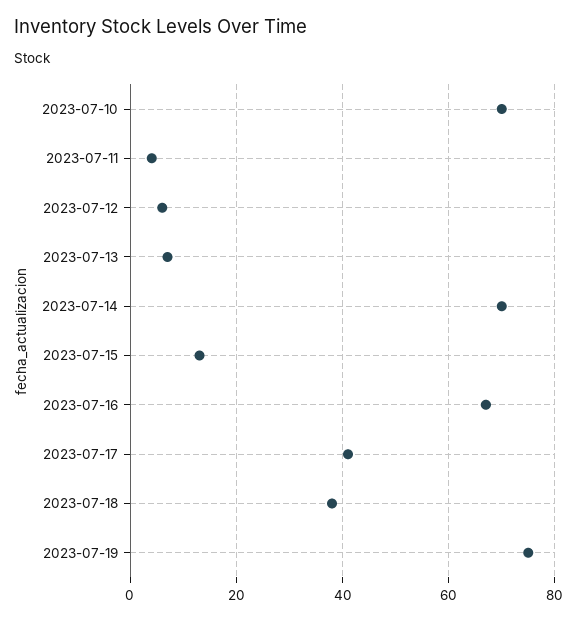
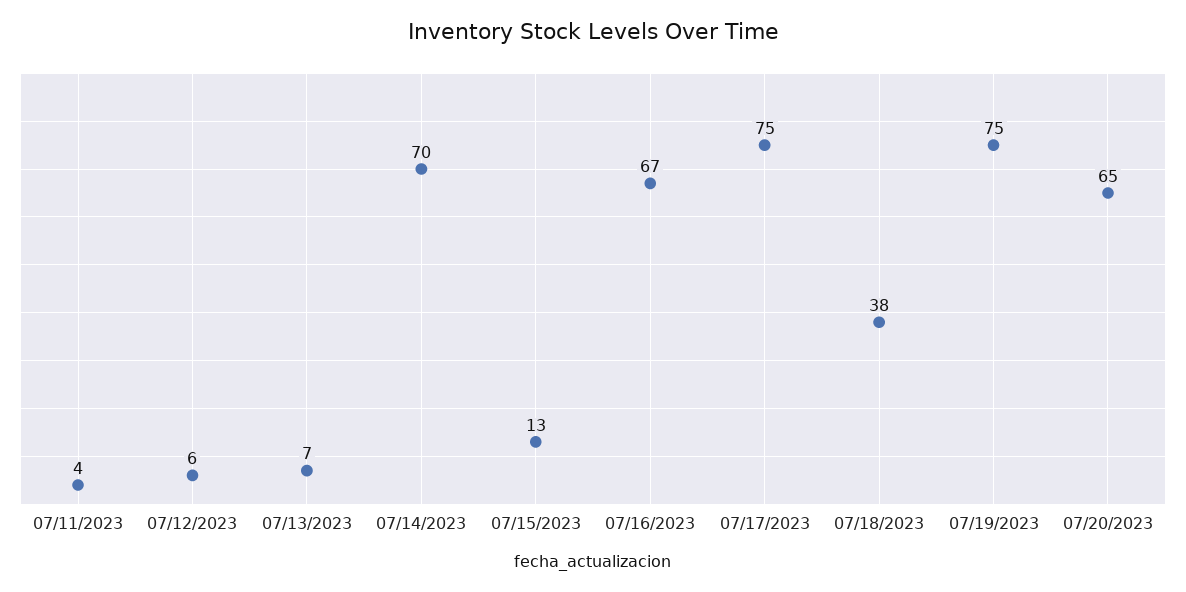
2023-07-10: 70 -> none
2023-07-17: 40 -> 75
07/20/2023: none -> 65

